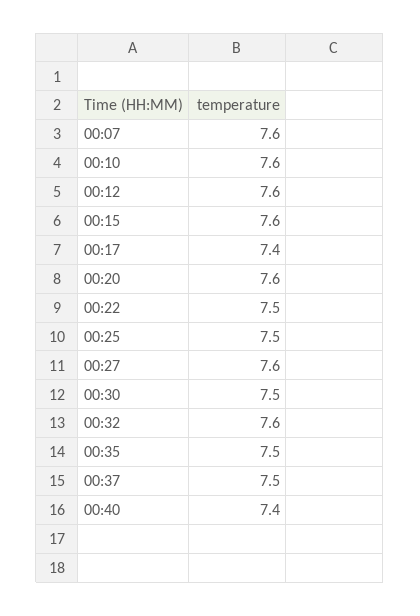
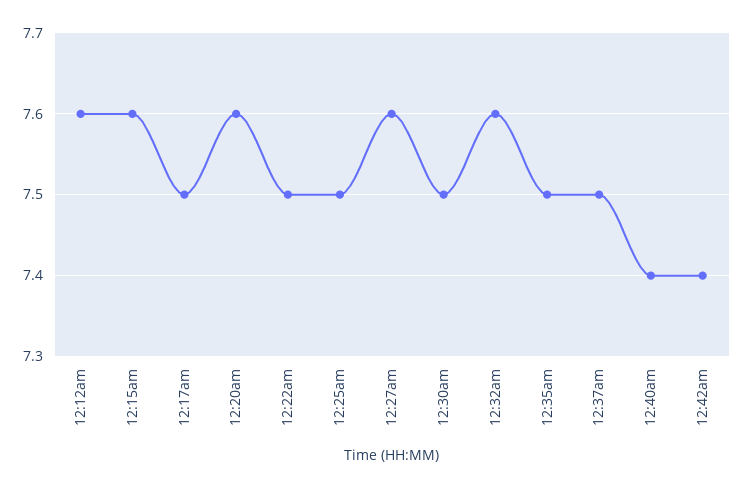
00:07: 7.6 -> none
00:10: 7.6 -> none
00:17: 7.4 -> 7.5
12:42am: none -> 7.4

